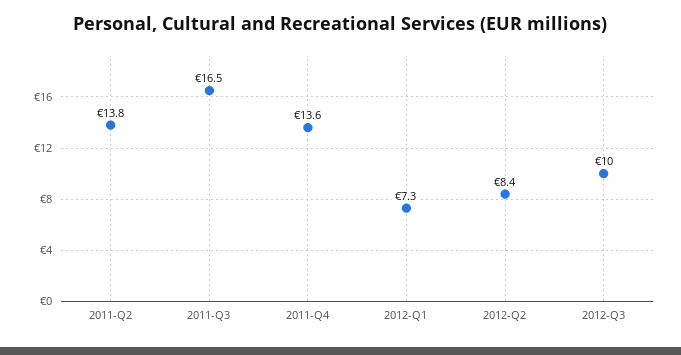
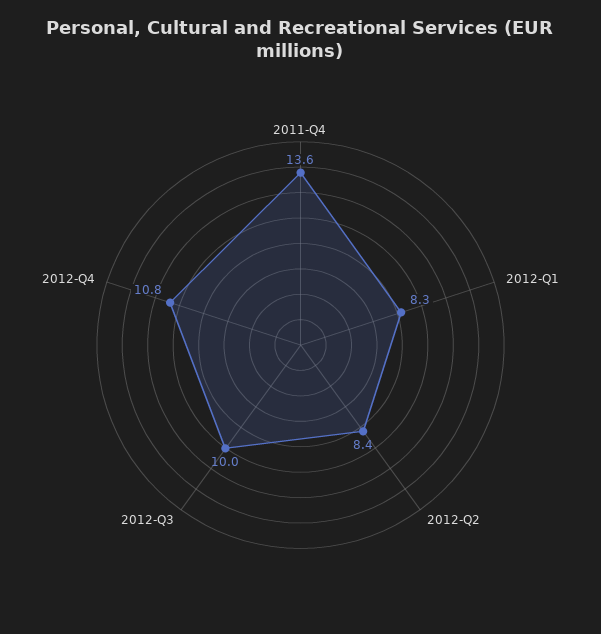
2011-Q2: 13.8 -> none
2011-Q3: 16.5 -> none
2012-Q1: 7.3 -> 8.3
2012-Q4: none -> 10.8

